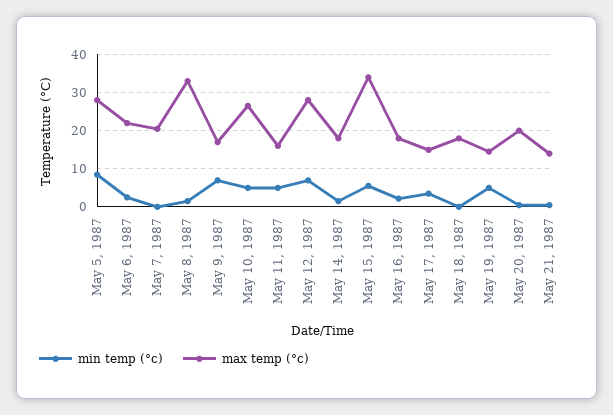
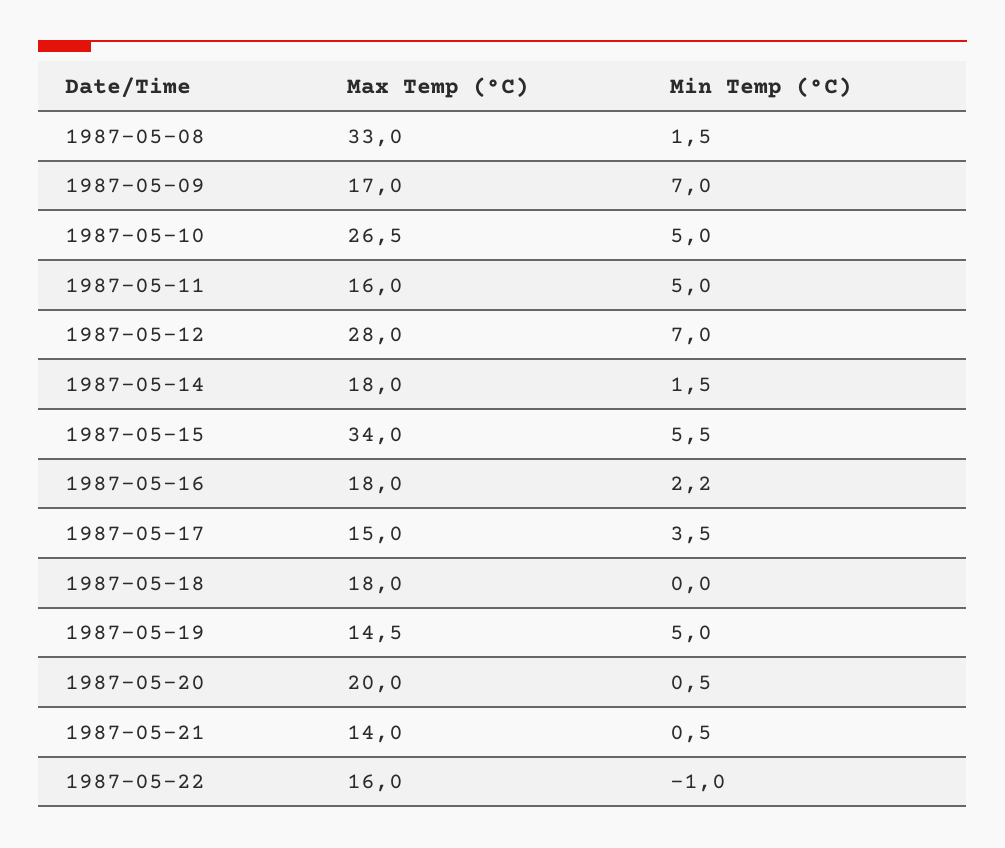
min temp (°c), May 5, 1987: 8 -> none
max temp (°c), May 5, 1987: 28 -> none
min temp (°c), May 6, 1987: 2 -> none
max temp (°c), May 6, 1987: 22 -> none
min temp (°c), May 7, 1987: 0 -> none
max temp (°c), May 7, 1987: 20 -> none
max temp (°c), 1987-05-22: none -> 16
min temp (°c), 1987-05-22: none -> -1

